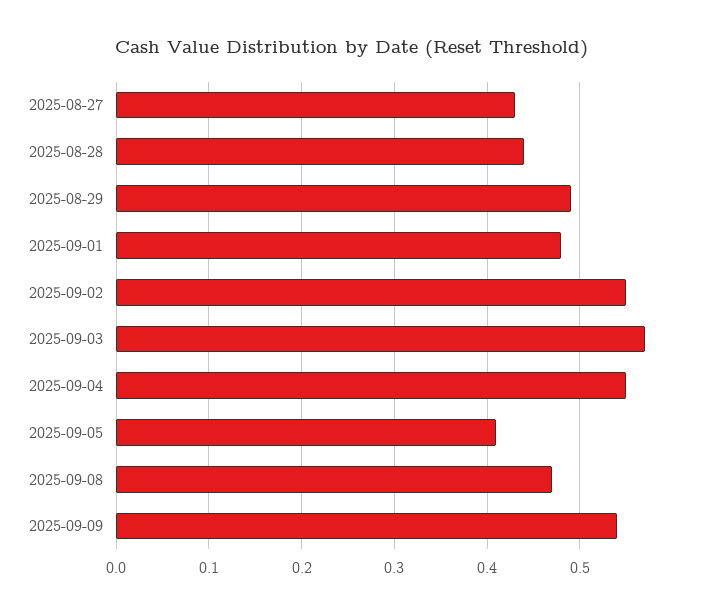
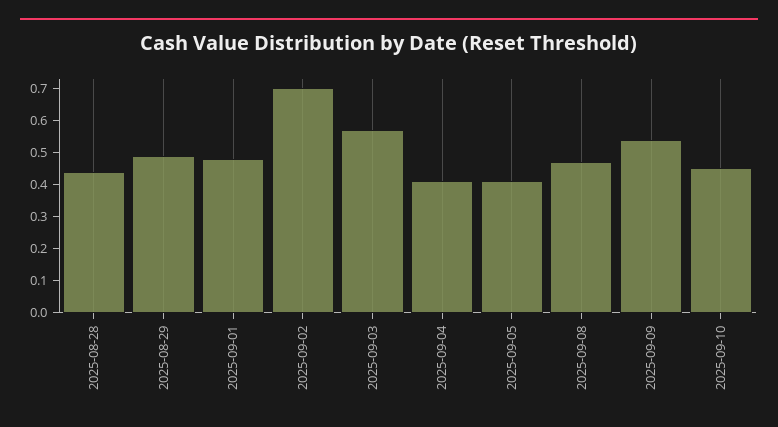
2025-08-27: 0.43 -> none
2025-09-02: 0.55 -> 0.7
2025-09-04: 0.55 -> 0.4
2025-09-10: none -> 0.45

